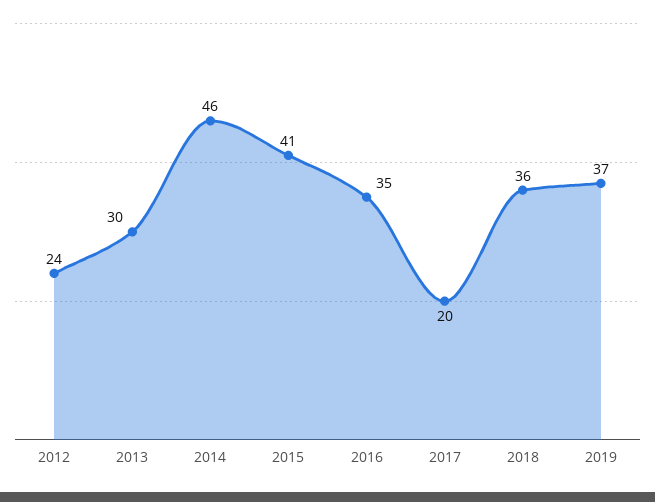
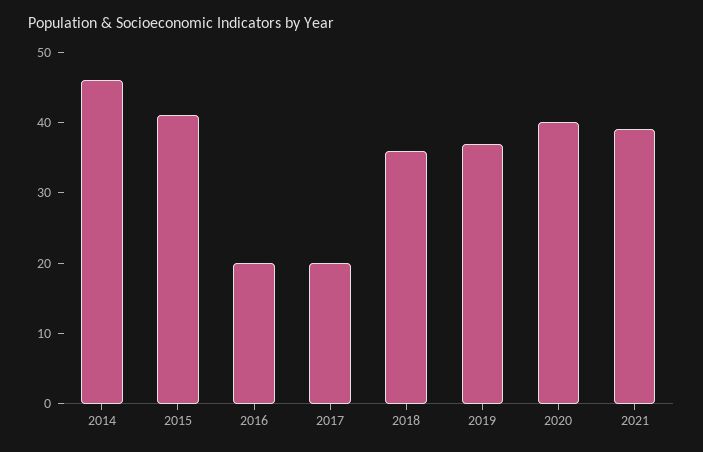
2012: 24 -> none
2013: 30 -> none
2016: 35 -> 20
2020: none -> 40
2021: none -> 40

